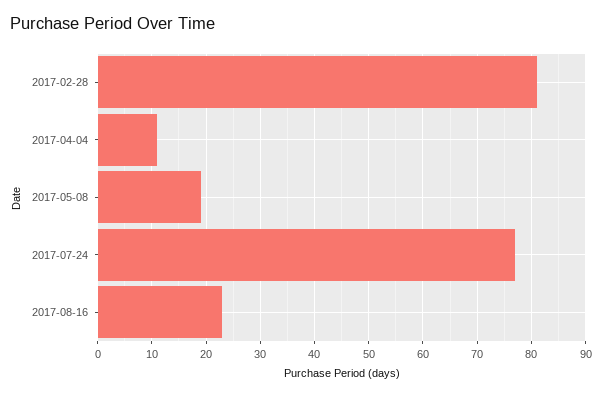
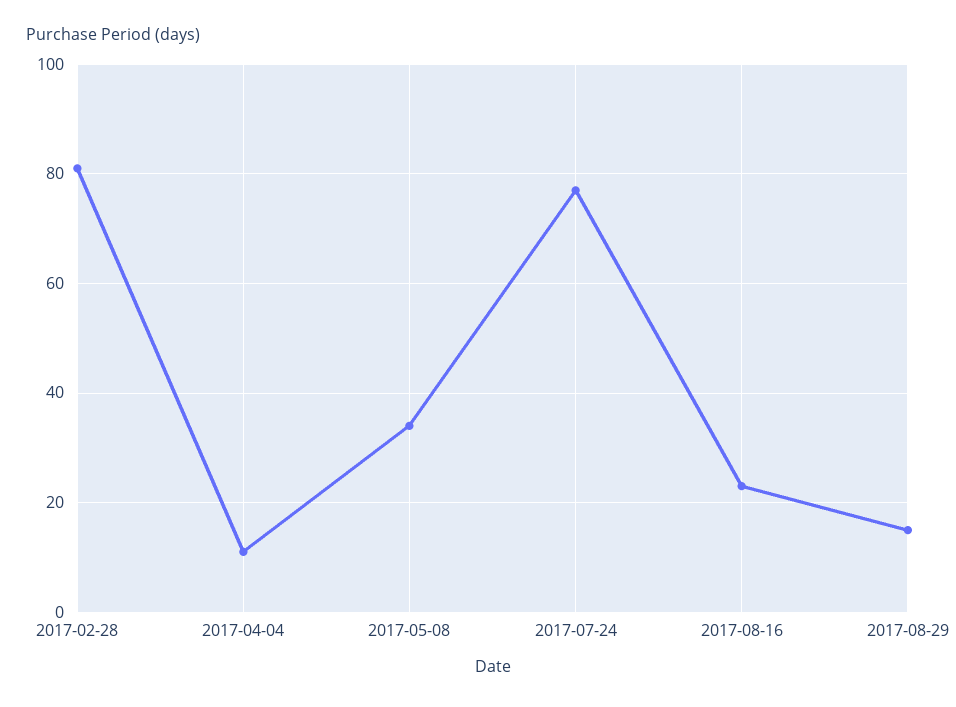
2017-05-08: 20 -> 35
2017-08-29: none -> 15

